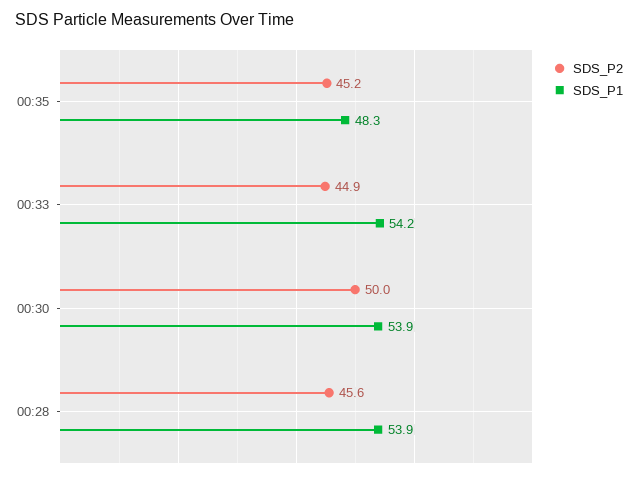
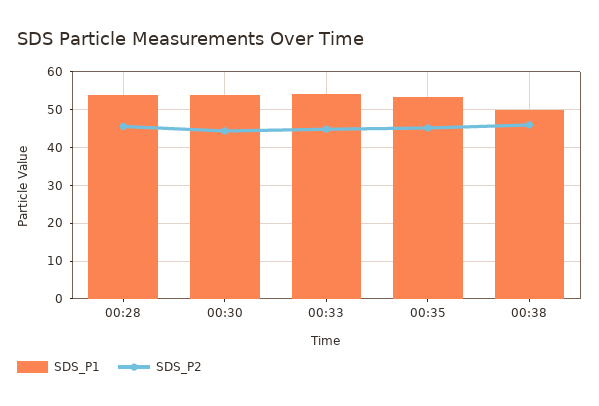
SDS_P1, 00:35: 48.3 -> 54
SDS_P2, 00:30: 50 -> 44
SDS_P1, 00:38: none -> 50
SDS_P2, 00:38: none -> 46

